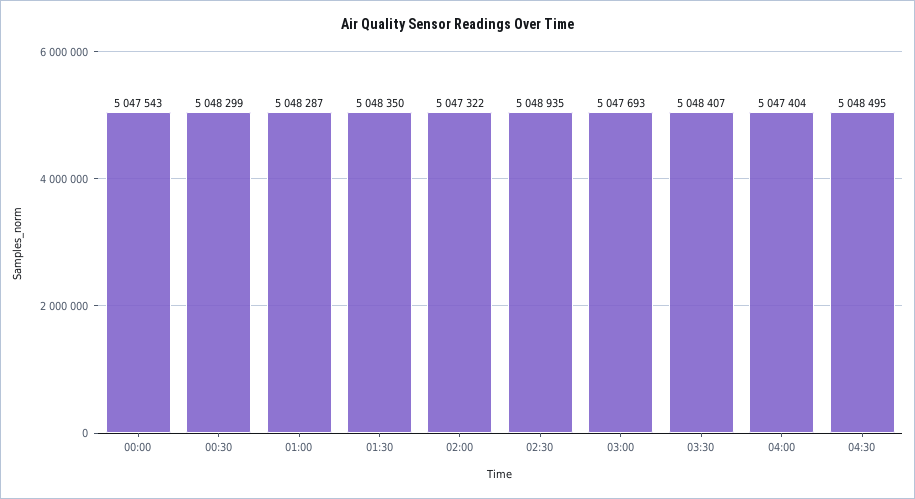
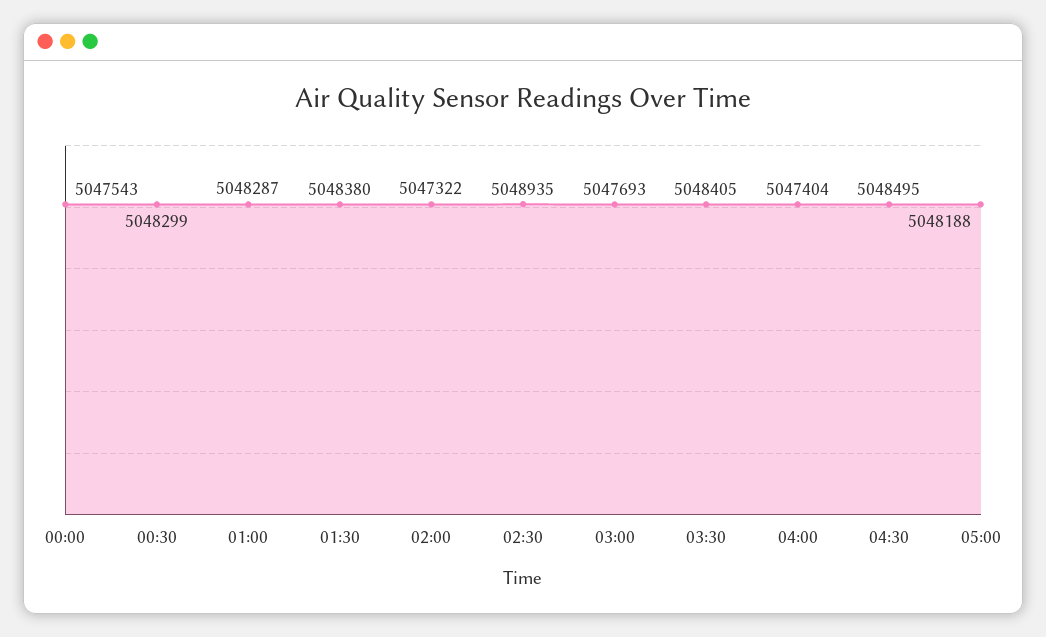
01:30: 5048350 -> 5048380
03:30: 5048407 -> 5048405
05:00: none -> 5048188

